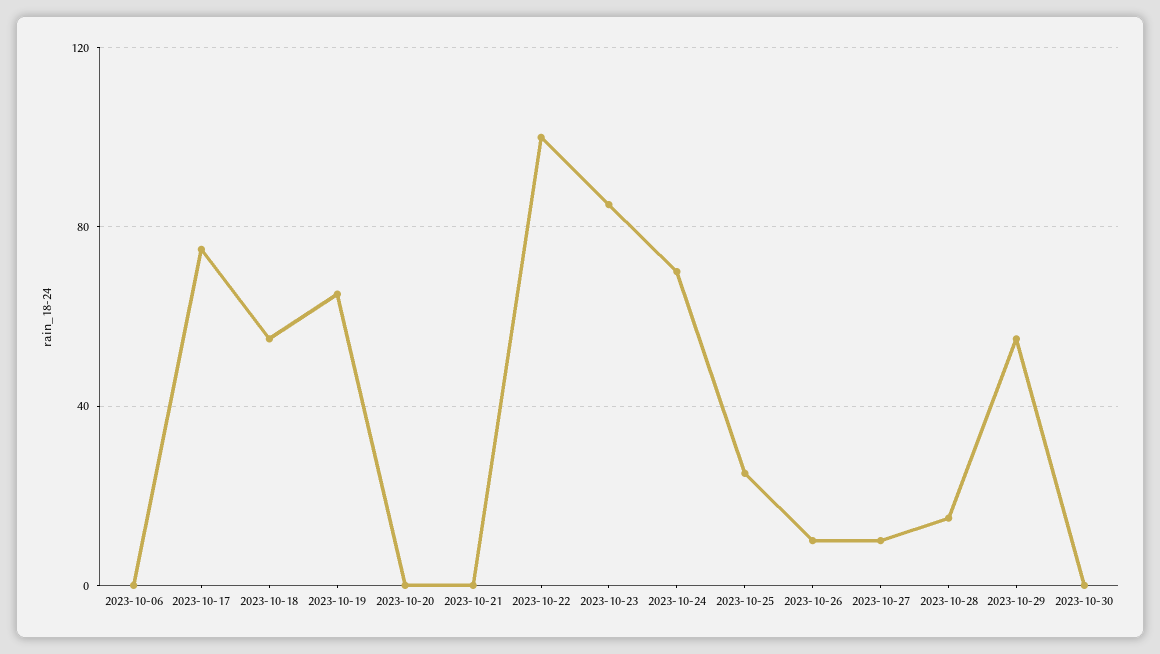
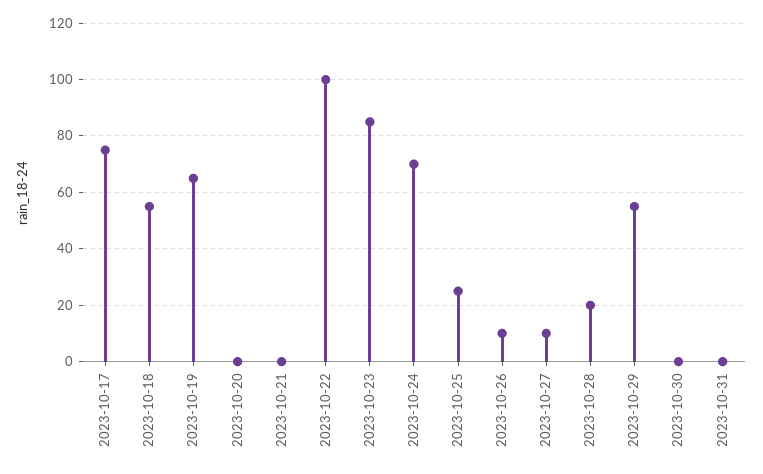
2023-10-06: 0 -> none
2023-10-28: 15 -> 20
2023-10-31: none -> 0

